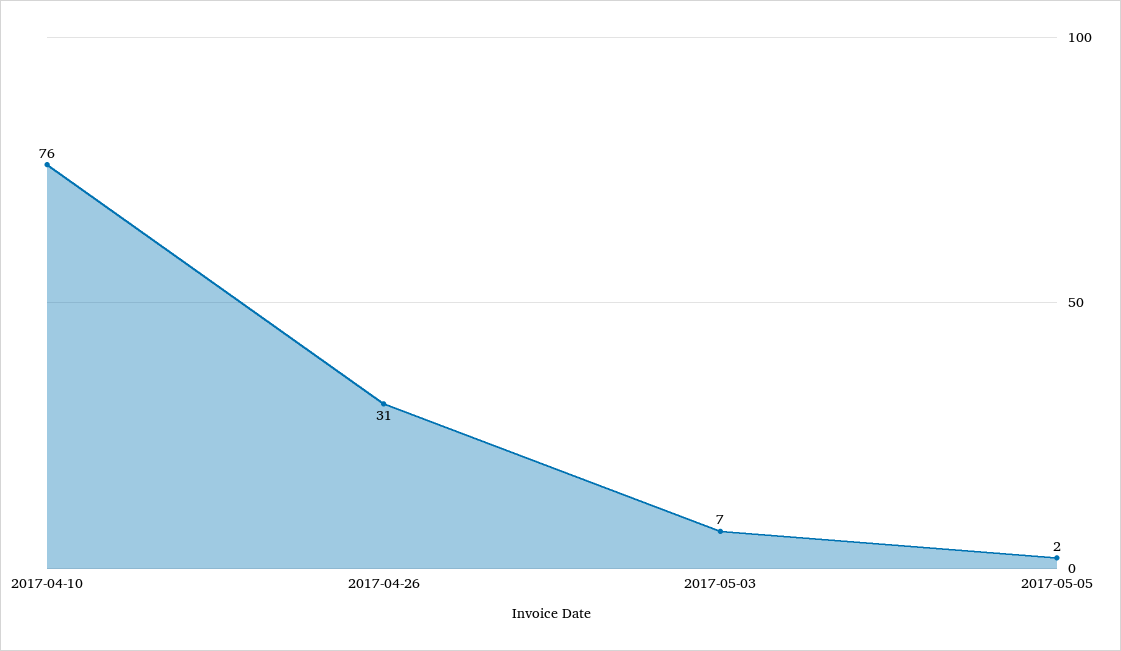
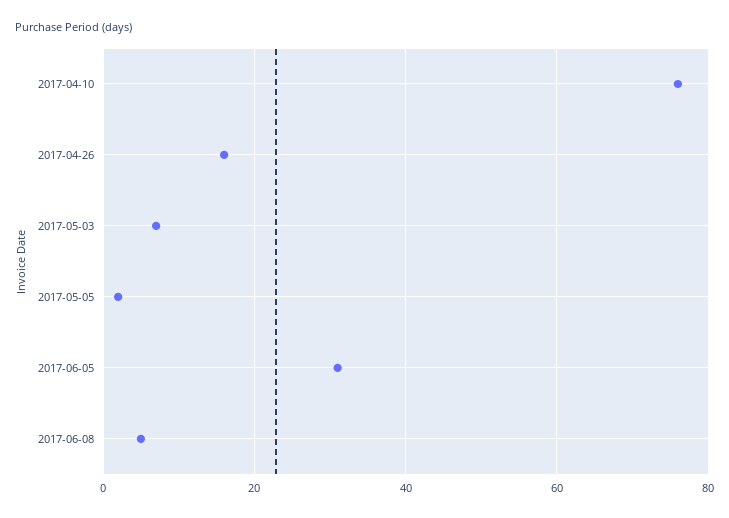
2017-04-26: 31 -> 15
2017-06-05: none -> 30
2017-06-08: none -> 5

